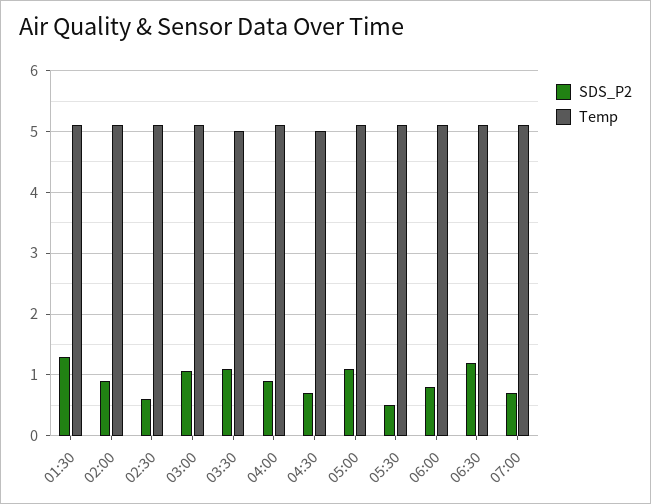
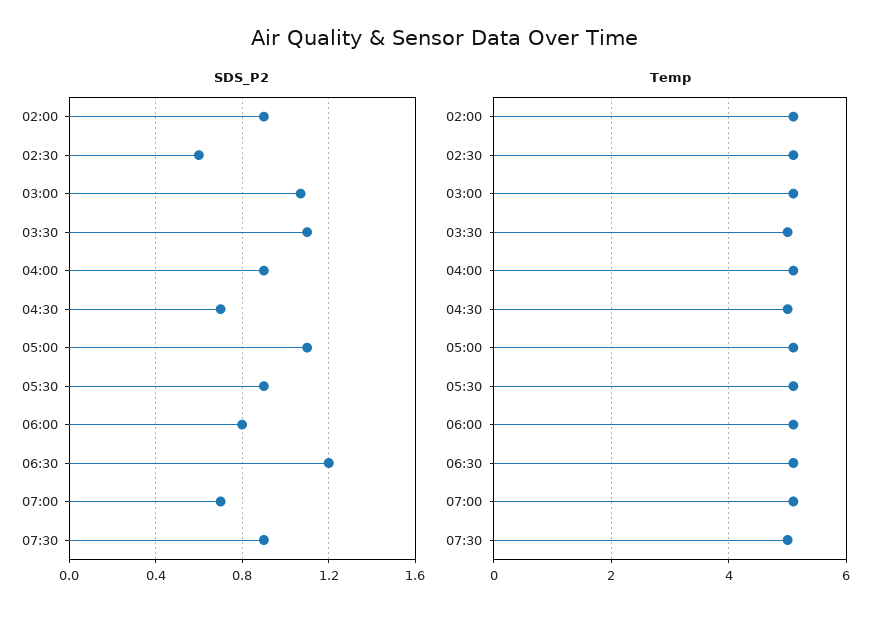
SDS_P2, 01:30: 1.3 -> none
Temp, 01:30: 5.1 -> none
SDS_P2, 05:30: 0.5 -> 0.9
SDS_P2, 07:30: none -> 0.9
Temp, 07:30: none -> 5

